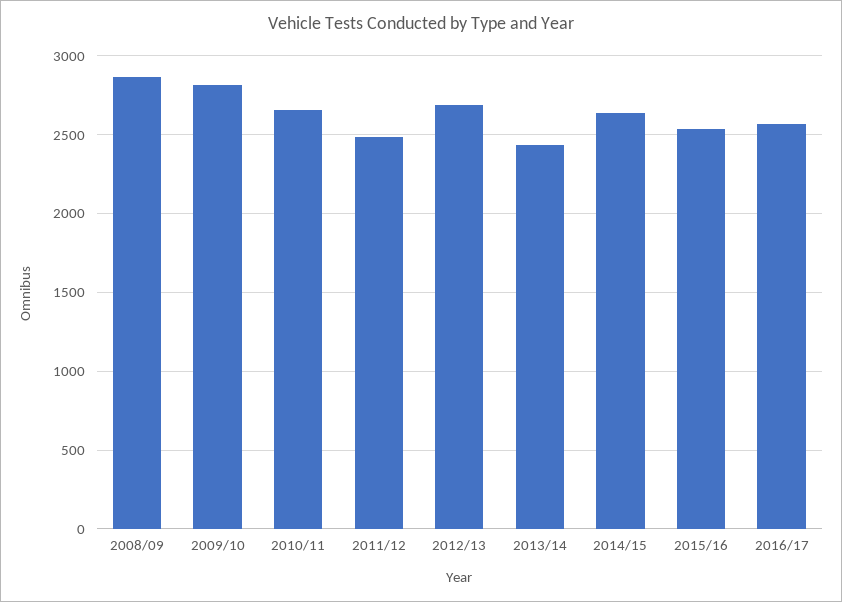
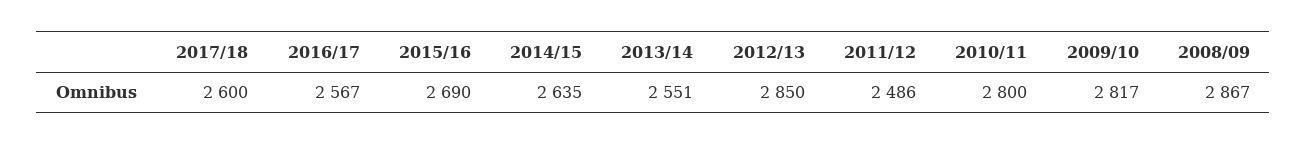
2010/11: 2650 -> 2800
2012/13: 2700 -> 2850
2013/14: 2450 -> 2551
2015/16: 2550 -> 2690
2017/18: none -> 2600

